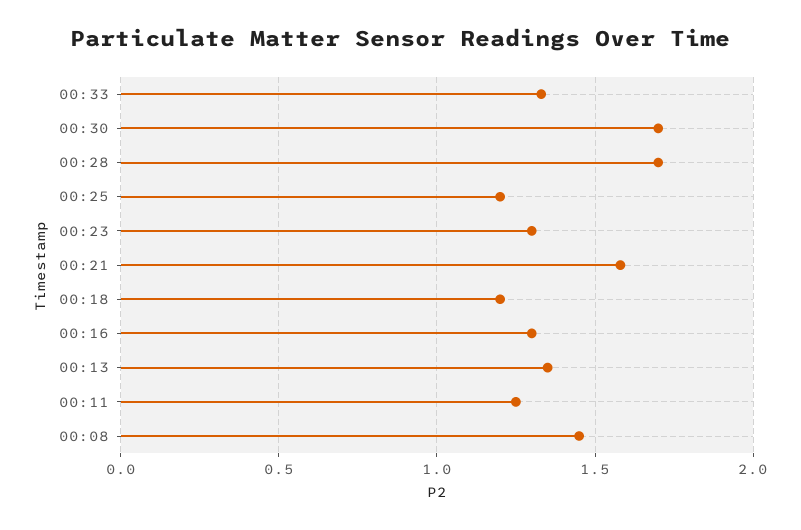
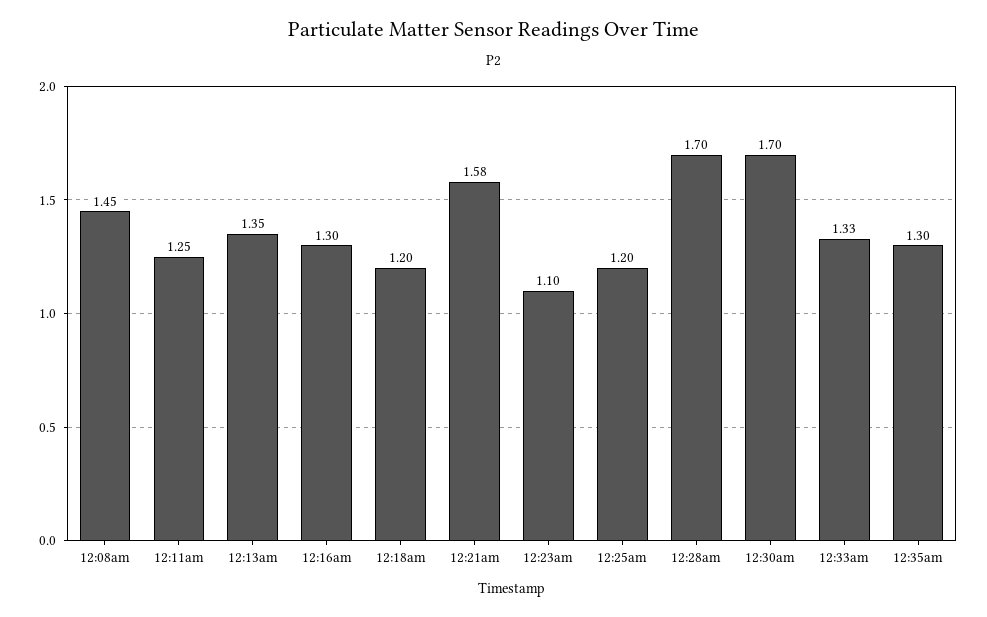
00:23: 1.3 -> 1.1
12:35am: none -> 1.3

